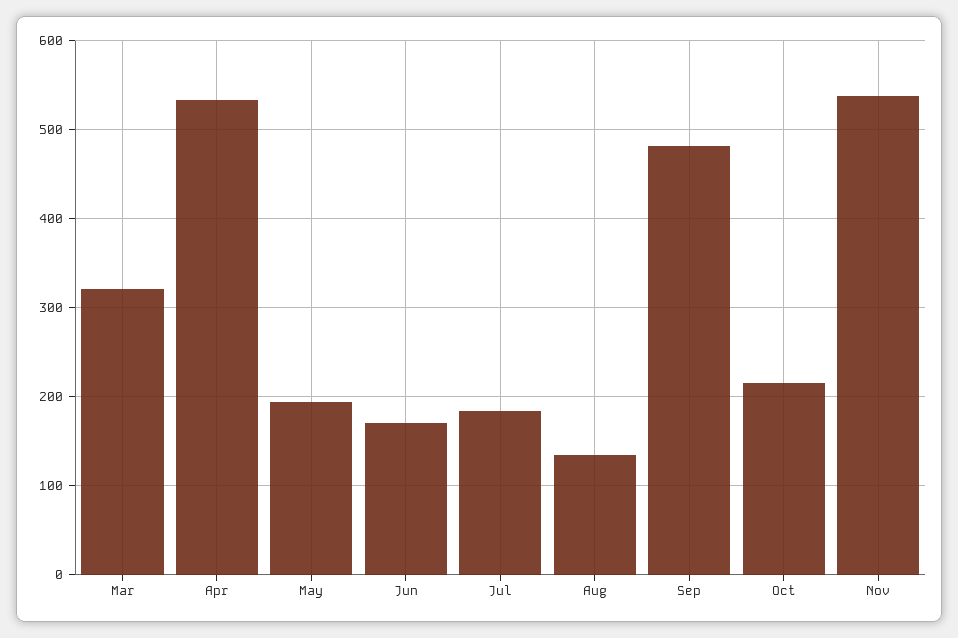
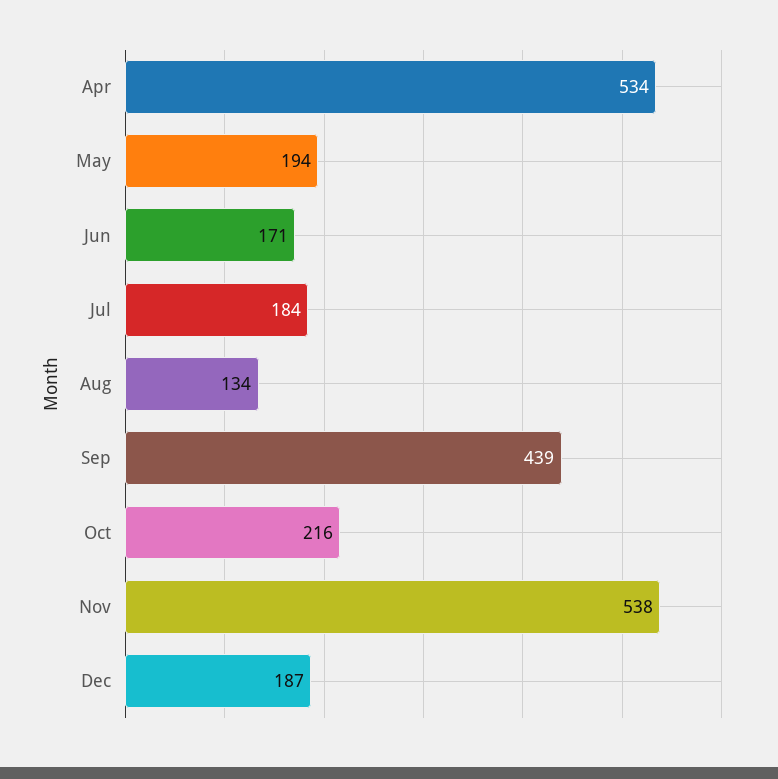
Mar: 320 -> none
Sep: 480 -> 439
Dec: none -> 187

